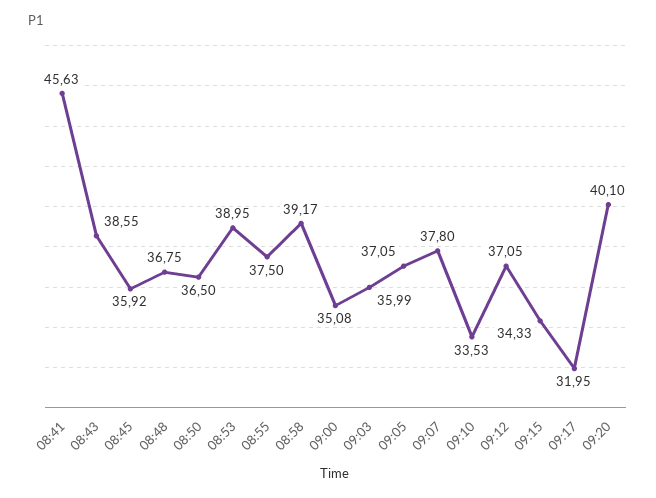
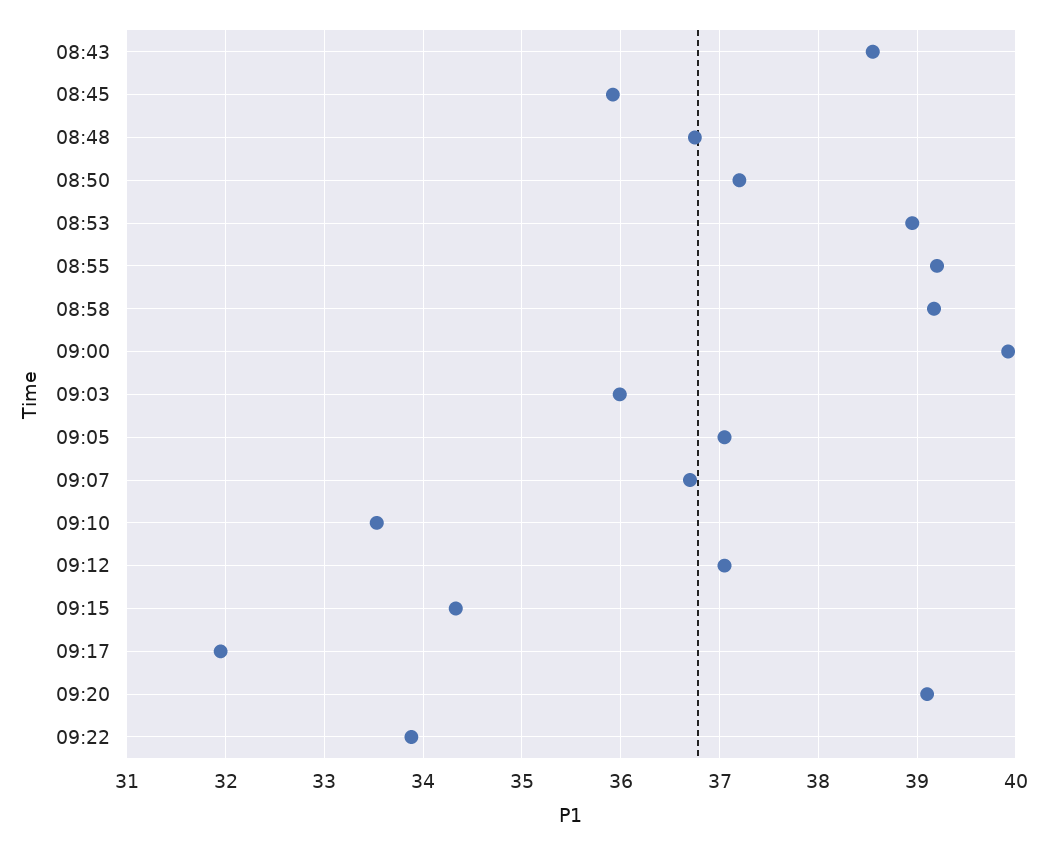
08:41: 45.63 -> none
08:50: 36.5 -> 37.2
08:55: 37.5 -> 39.2
09:00: 35.08 -> 39.9
09:07: 37.8 -> 36.7
09:20: 40.1 -> 39.1
09:22: none -> 33.9

